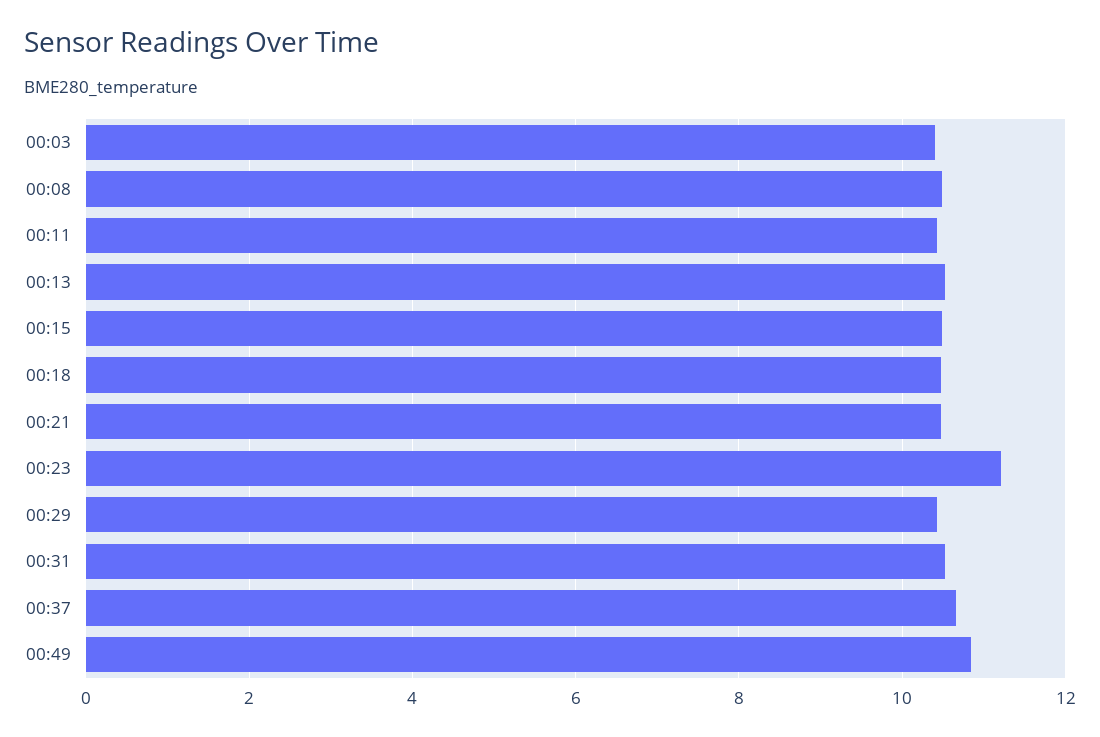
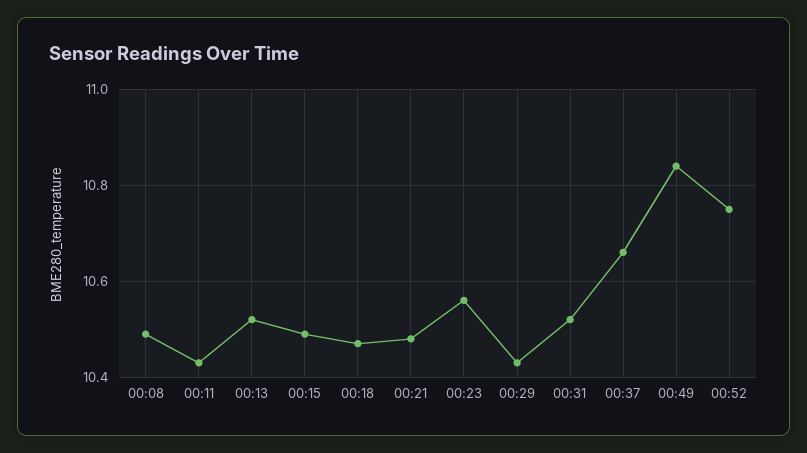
00:03: 10.4 -> none
00:23: 11.2 -> 10.55
00:52: none -> 10.75

